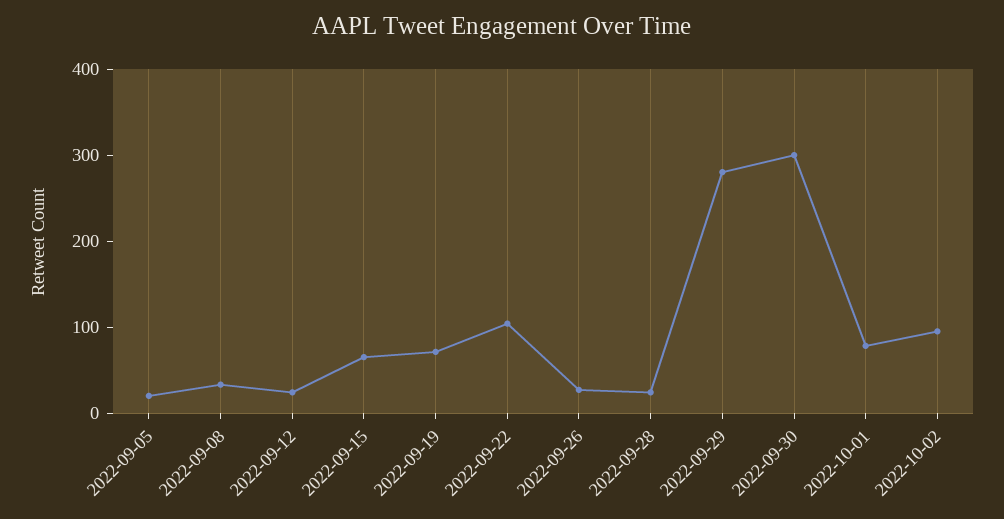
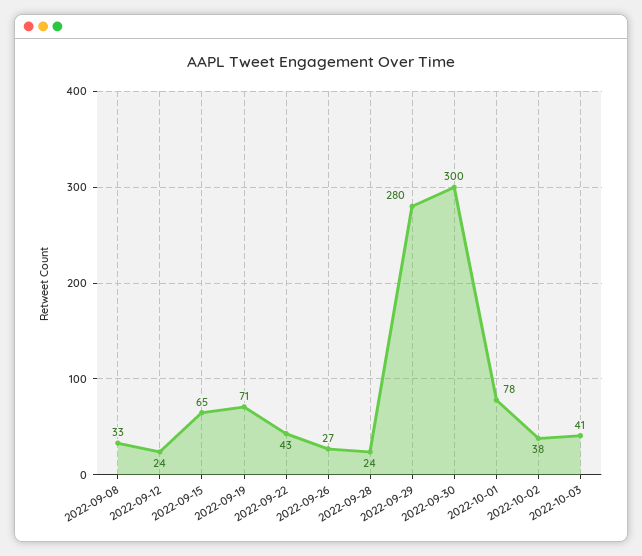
2022-09-05: 20 -> none
2022-09-22: 100 -> 43
2022-10-02: 100 -> 38
2022-10-03: none -> 41

